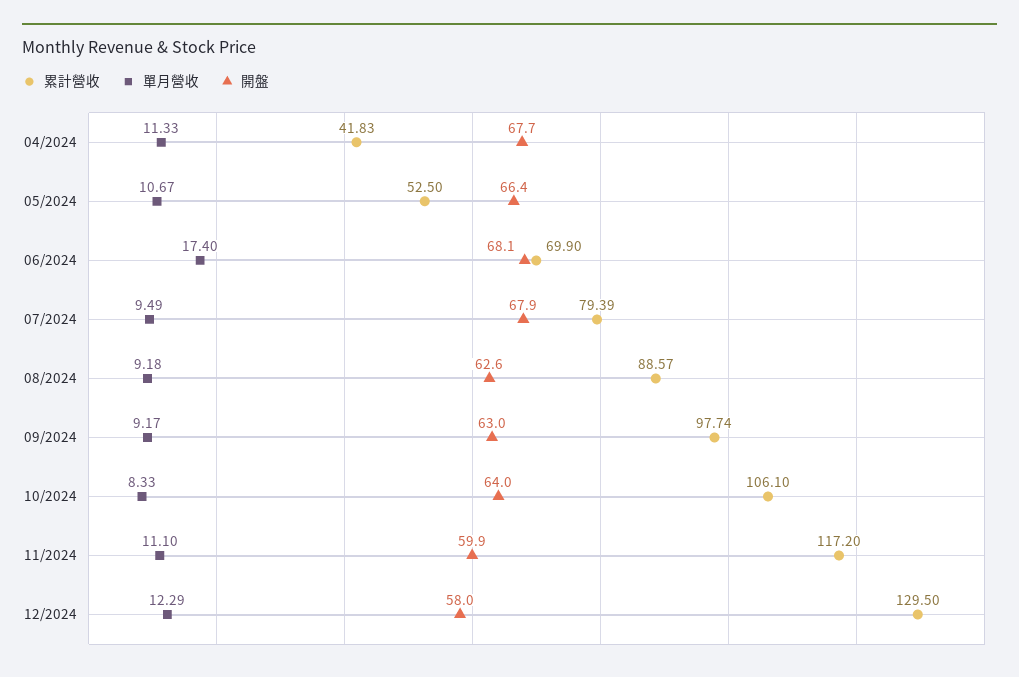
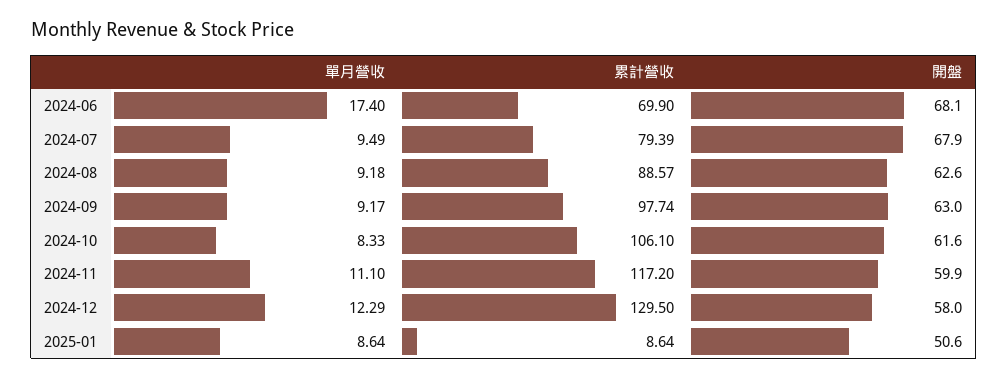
累計營收, 04/2024: 41.83 -> none
單月營收, 04/2024: 11.33 -> none
開盤, 04/2024: 67.7 -> none
累計營收, 05/2024: 52.5 -> none
單月營收, 05/2024: 10.67 -> none
開盤, 05/2024: 66.4 -> none
開盤, 10/2024: 64 -> 61.6
單月營收, 2025-01: none -> 8.64
累計營收, 2025-01: none -> 8.64
開盤, 2025-01: none -> 50.6

